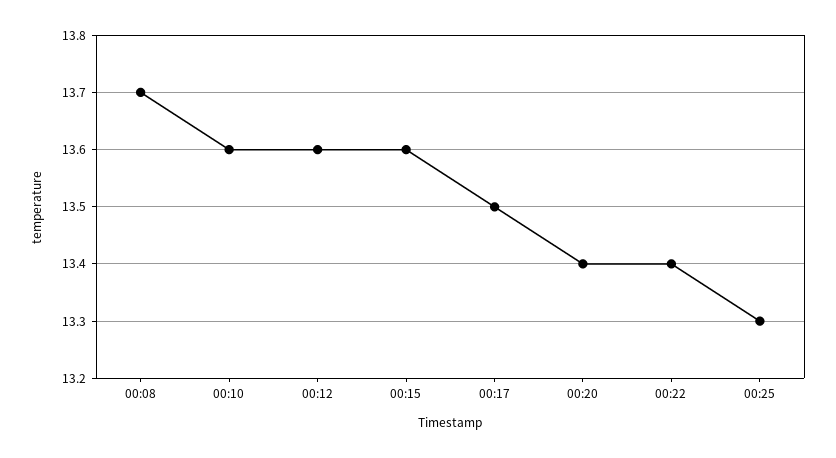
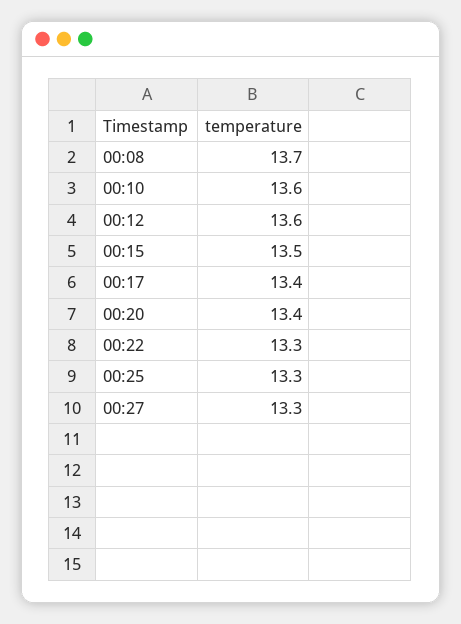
00:15: 13.6 -> 13.5
00:17: 13.5 -> 13.4
00:22: 13.4 -> 13.3
00:27: none -> 13.3

